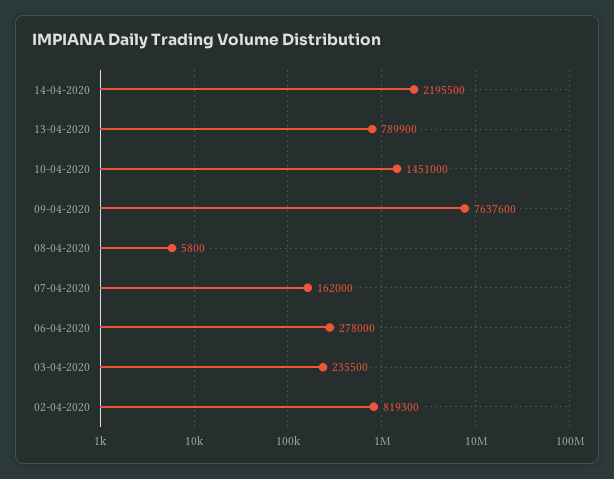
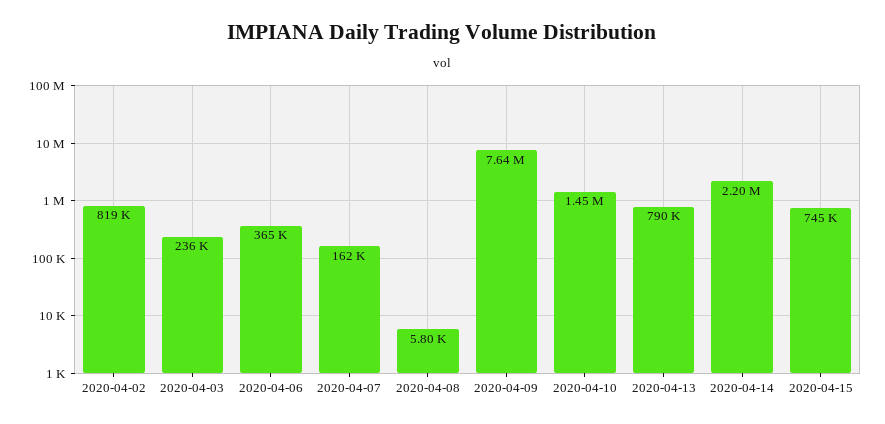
06-04-2020: 278000 -> 365000
2020-04-15: none -> 745000

